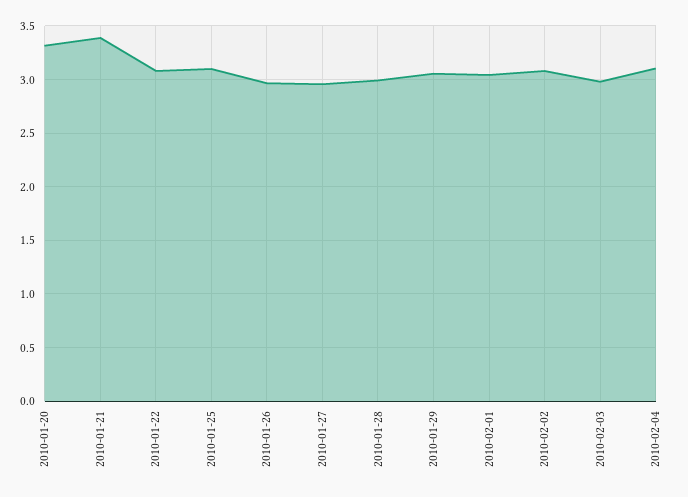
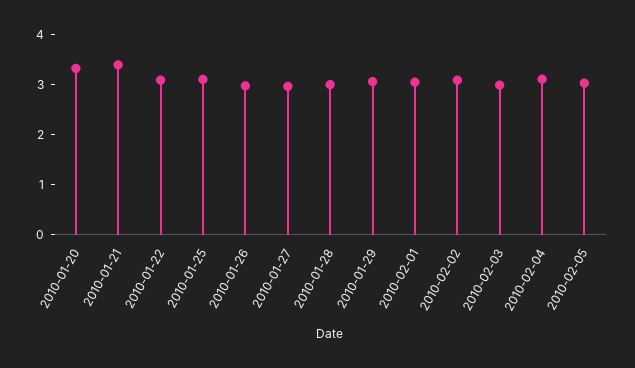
2010-02-05: none -> 3

